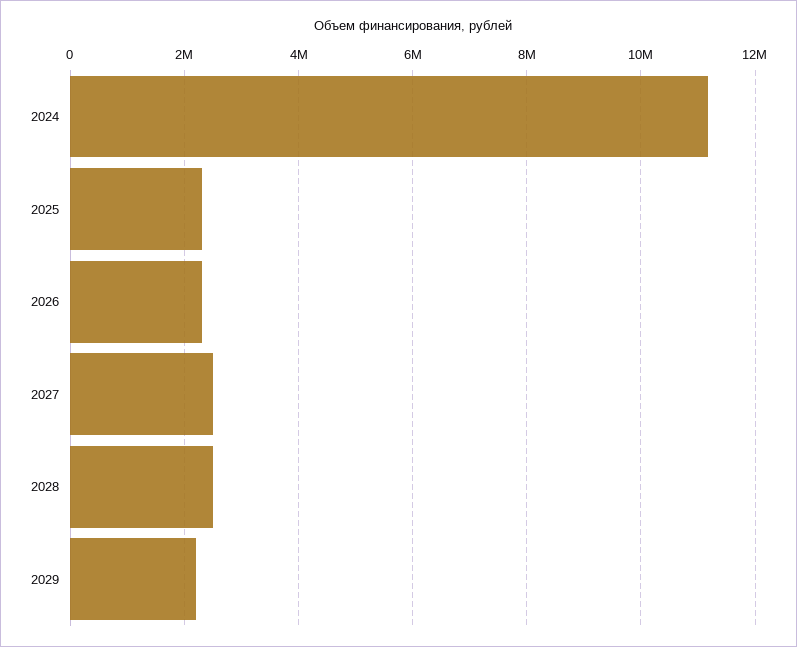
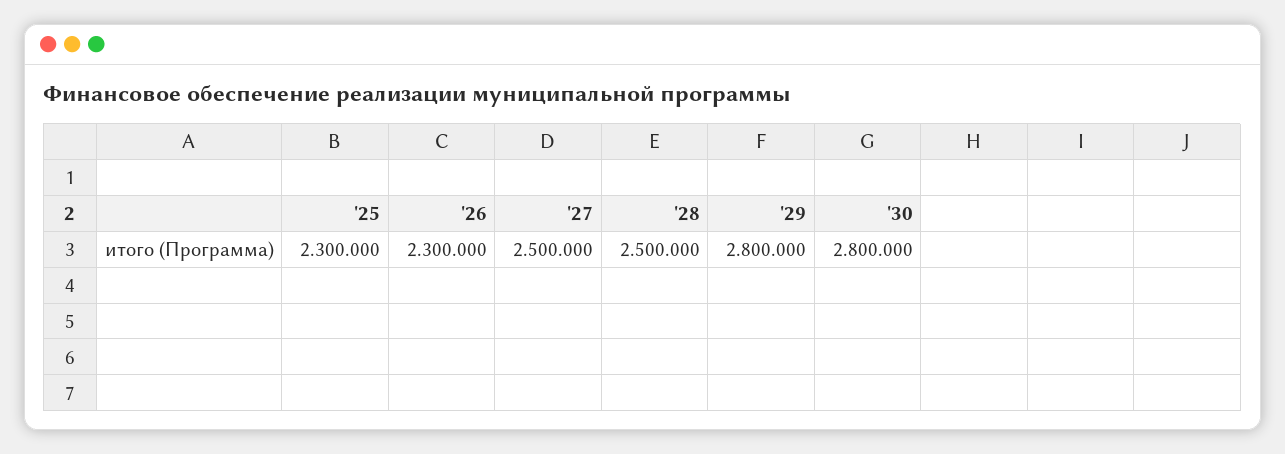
2024: 11200000 -> none
2029: 2200000 -> 2800000
'30: none -> 2800000

